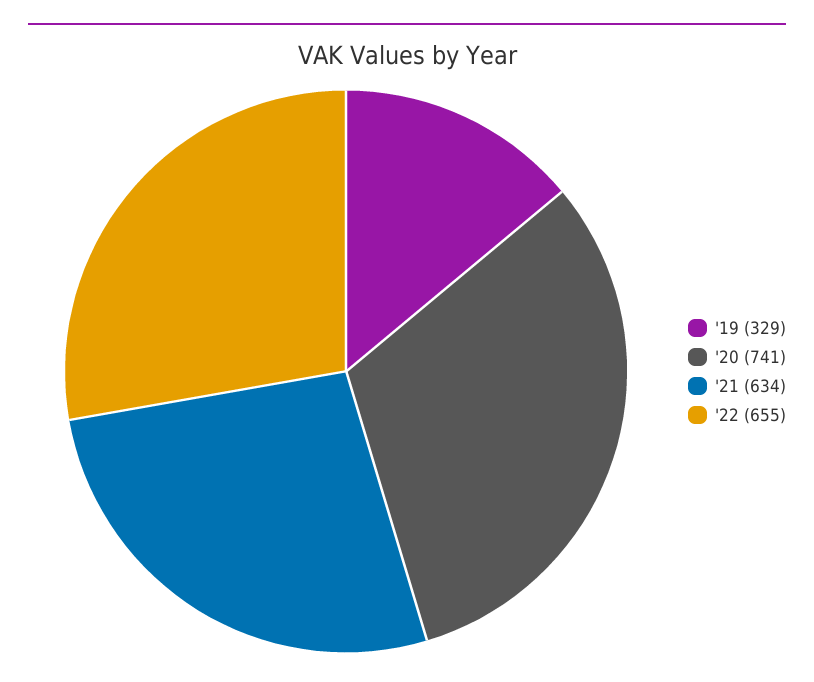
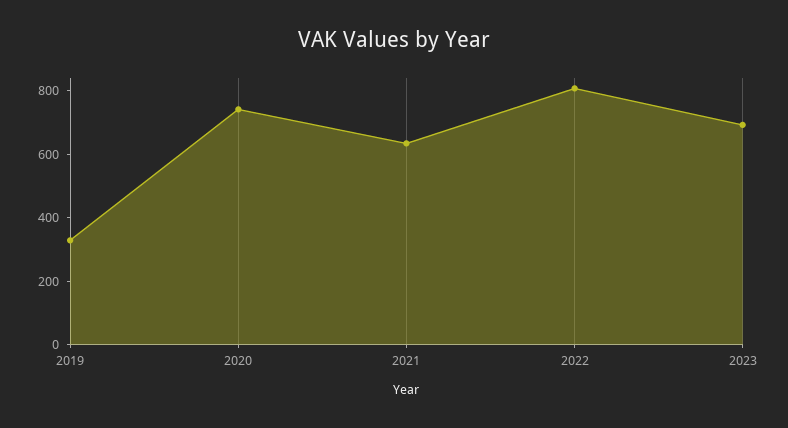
'22: 655 -> 800
2023: none -> 700

